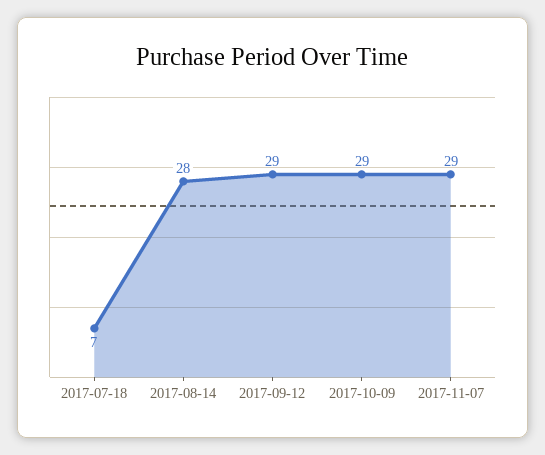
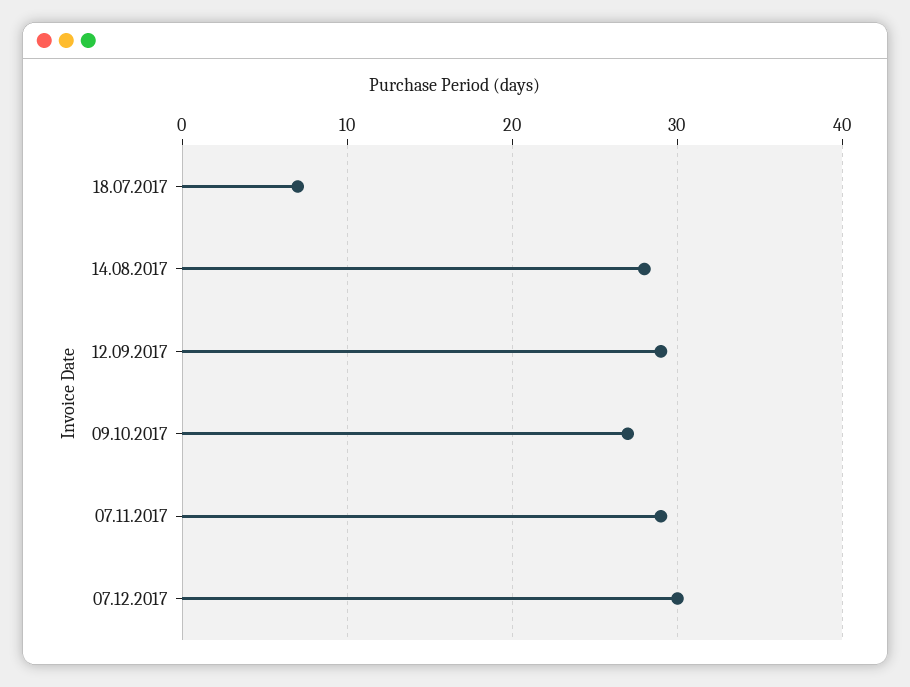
2017-10-09: 29 -> 27
07.12.2017: none -> 30

